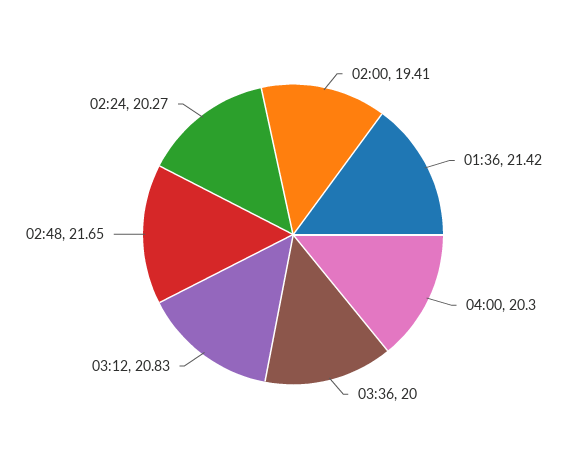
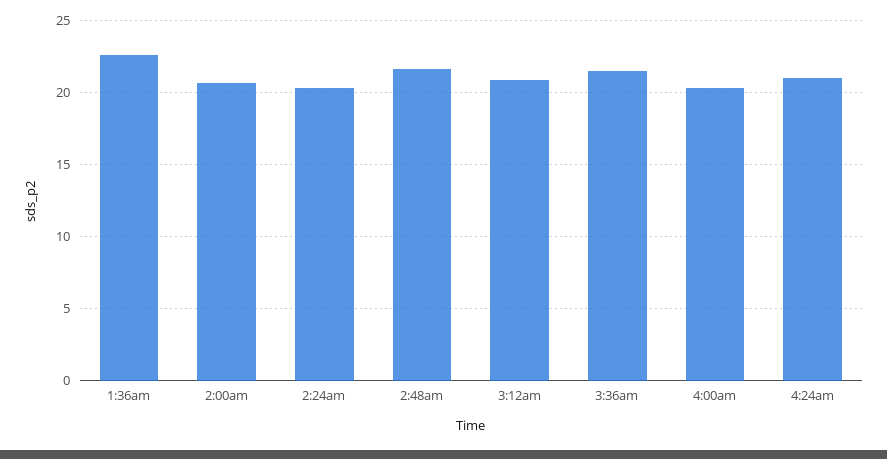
02:00: 19.41 -> 20.5
01:36: 21.42 -> 22.5
03:36: 20 -> 21.5
4:24am: none -> 21

